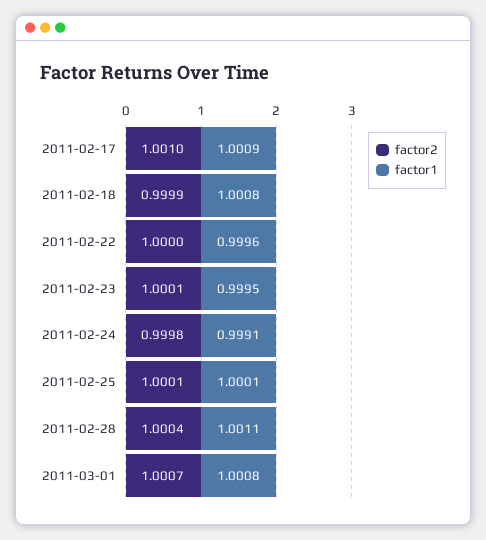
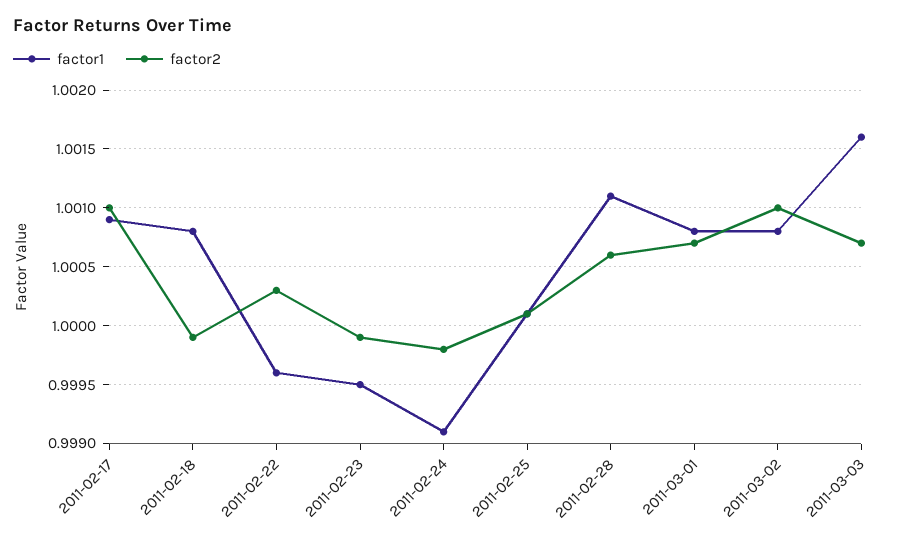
factor2, 2011-02-22: 1 -> 1.0003
factor2, 2011-02-23: 1.0001 -> 0.9999
factor2, 2011-02-28: 1.0004 -> 1.0006
factor1, 2011-03-02: none -> 1.0008
factor2, 2011-03-02: none -> 1.001
factor1, 2011-03-03: none -> 1.0016
factor2, 2011-03-03: none -> 1.0007

